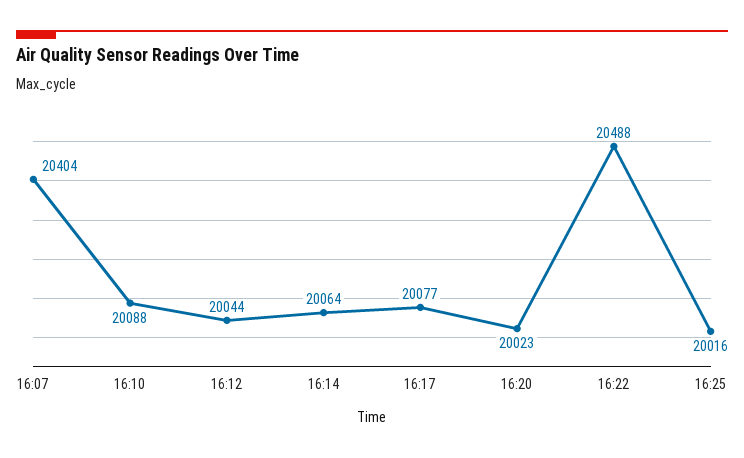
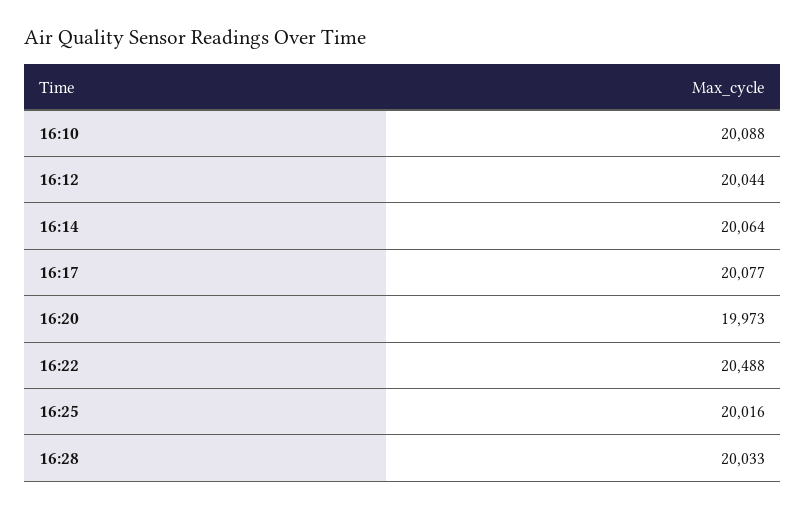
16:07: 20404 -> none
16:20: 20023 -> 19973
16:28: none -> 20033

